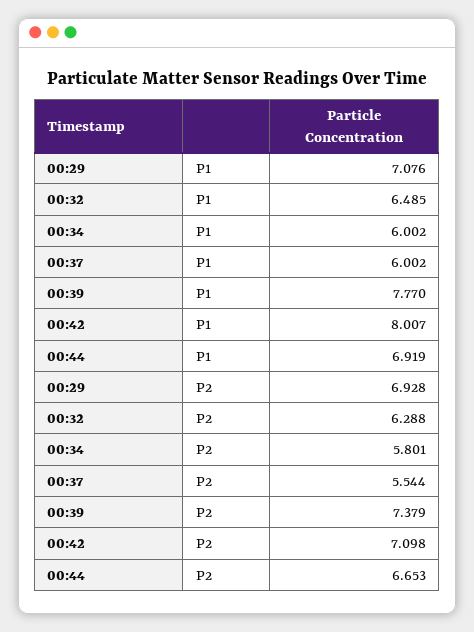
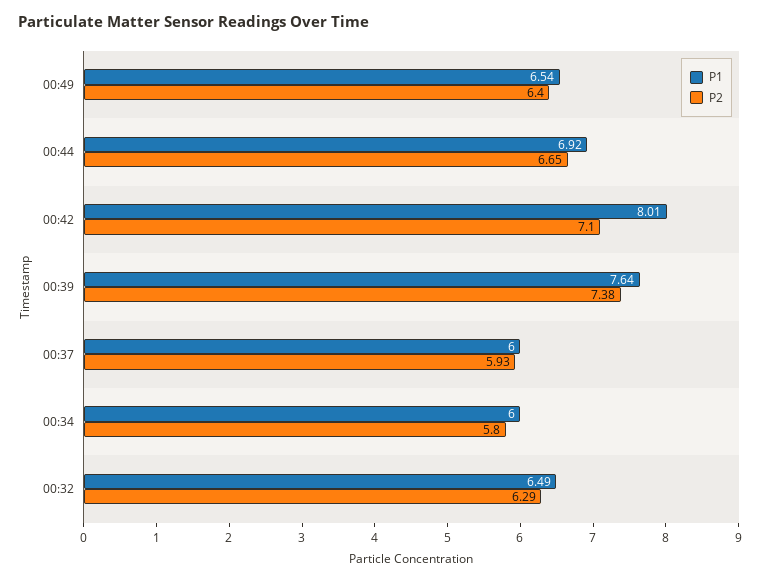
P1, 00:29: 7.076 -> none
P1, 00:39: 7.77 -> 7.64
P2, 00:29: 6.928 -> none
P2, 00:37: 5.544 -> 5.93
P1, 00:49: none -> 6.54
P2, 00:49: none -> 6.4

